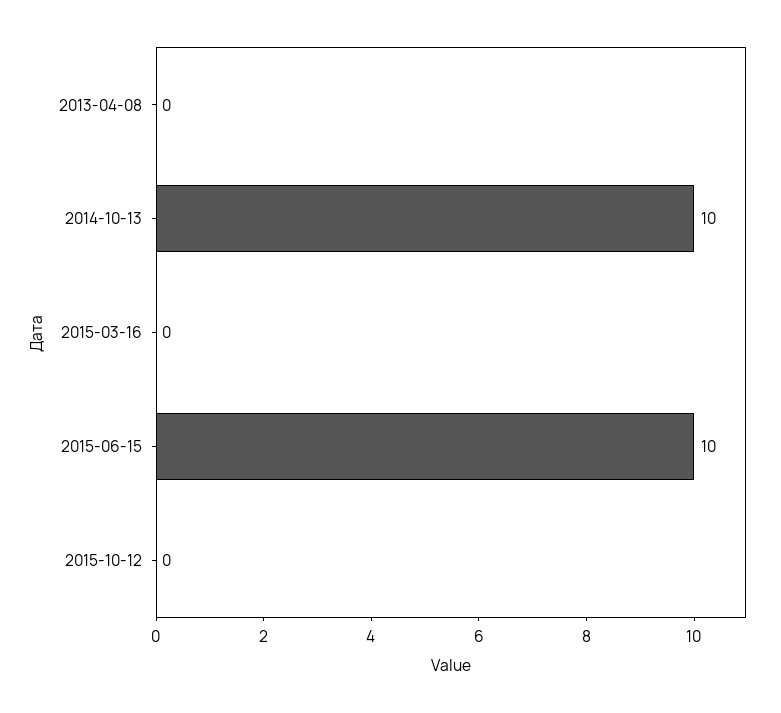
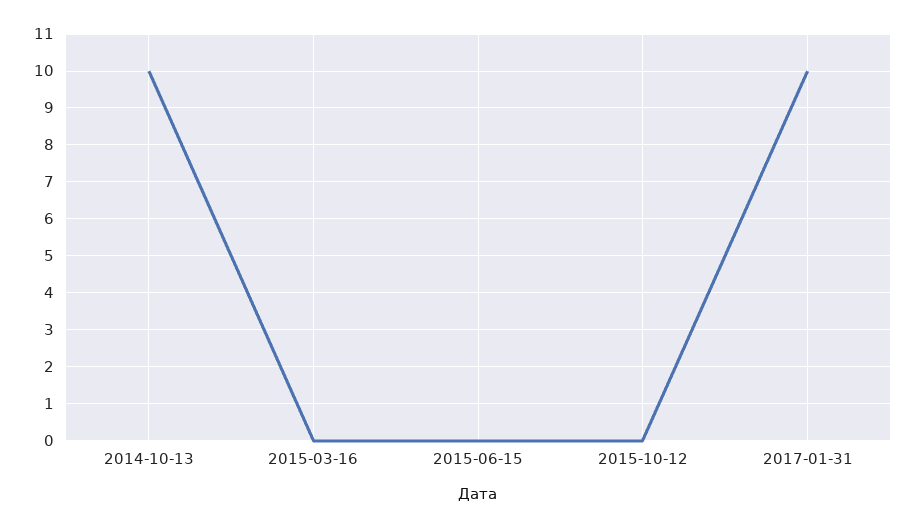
2013-04-08: 0 -> none
2015-06-15: 10 -> 0
2017-01-31: none -> 10

